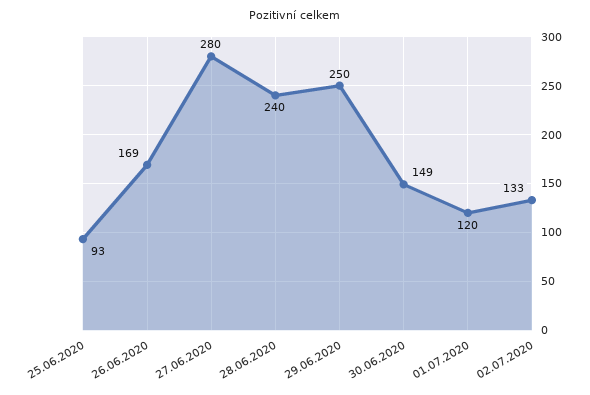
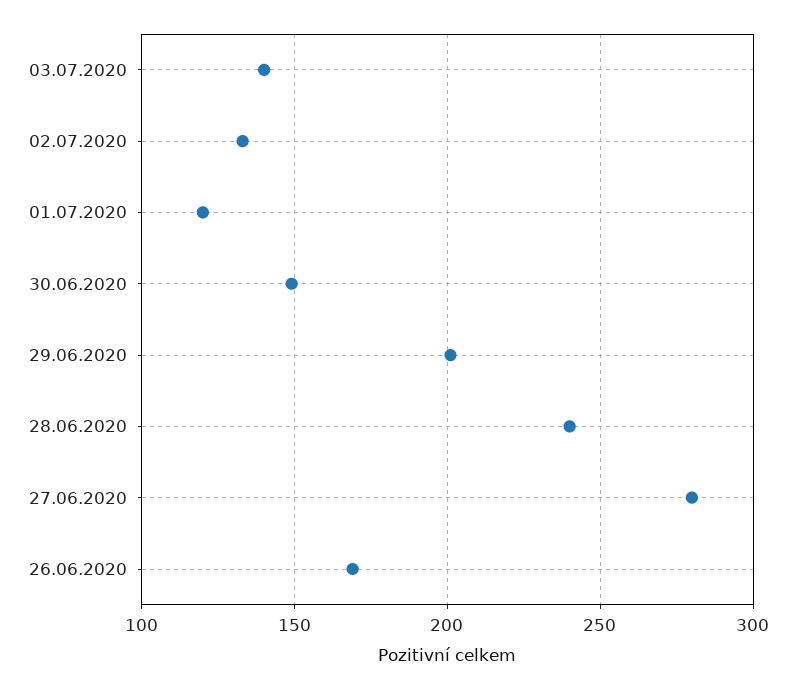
25.06.2020: 93 -> none
29.06.2020: 250 -> 200
03.07.2020: none -> 140

